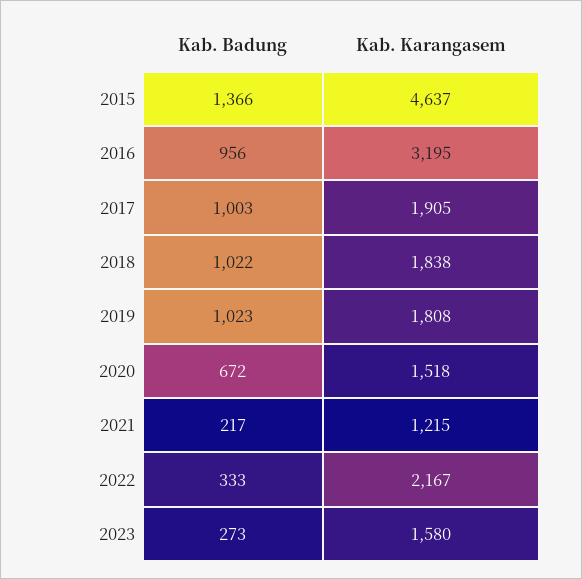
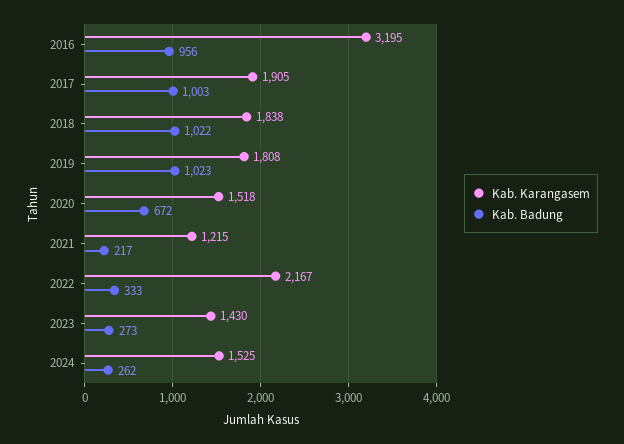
Kab. Badung, 2015: 1366 -> none
Kab. Karangasem, 2015: 4637 -> none
Kab. Karangasem, 2023: 1580 -> 1430
Kab. Karangasem, 2024: none -> 1525
Kab. Badung, 2024: none -> 262

